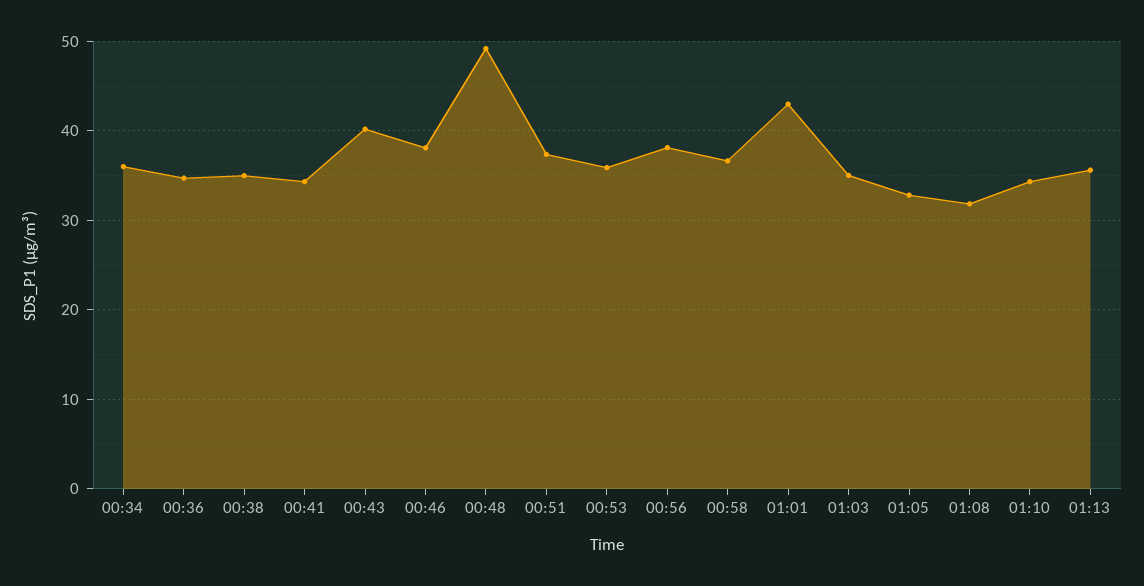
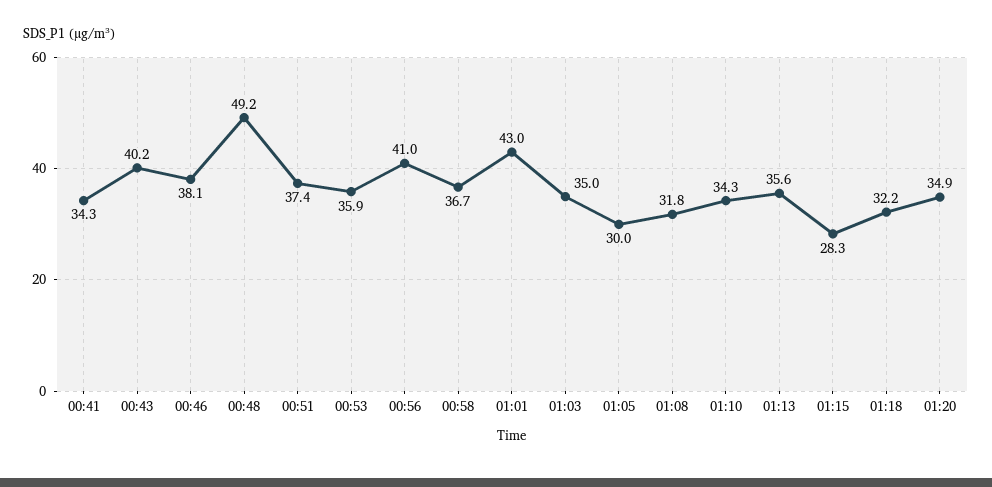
00:34: 36 -> none
00:36: 35 -> none
00:38: 35 -> none
00:56: 38 -> 41
01:05: 33 -> 30
01:15: none -> 28.3
01:18: none -> 32.2
01:20: none -> 34.9

